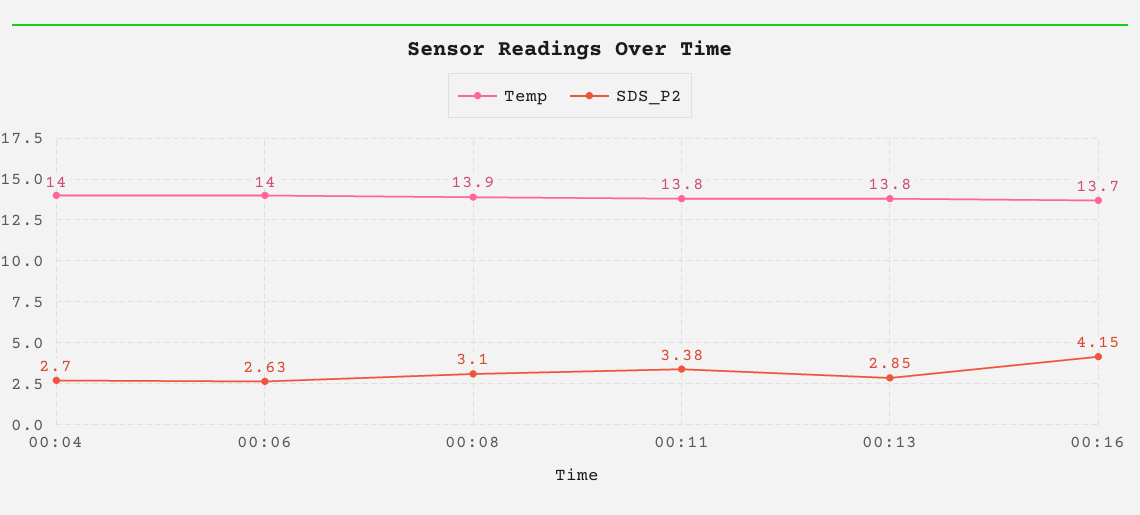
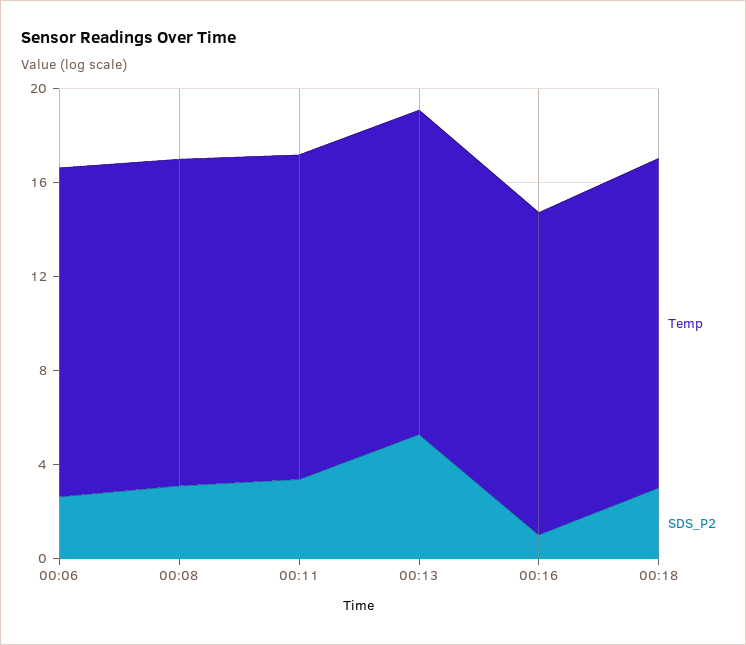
Temp, 00:04: 14 -> none
SDS_P2, 00:04: 2.7 -> none
SDS_P2, 00:13: 2.85 -> 5
SDS_P2, 00:16: 4.15 -> 1
Temp, 00:18: none -> 14
SDS_P2, 00:18: none -> 3

